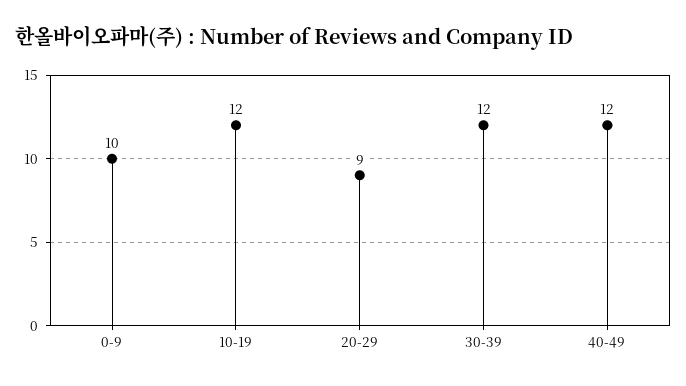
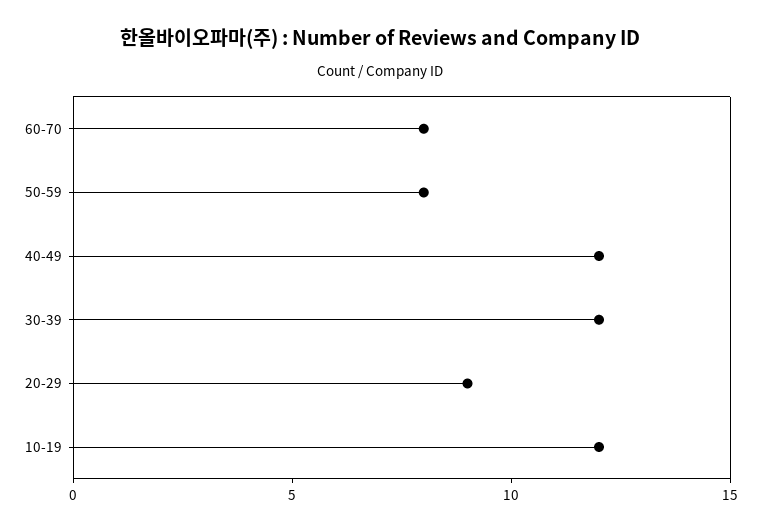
0-9: 10 -> none
60-70: none -> 8
50-59: none -> 8

